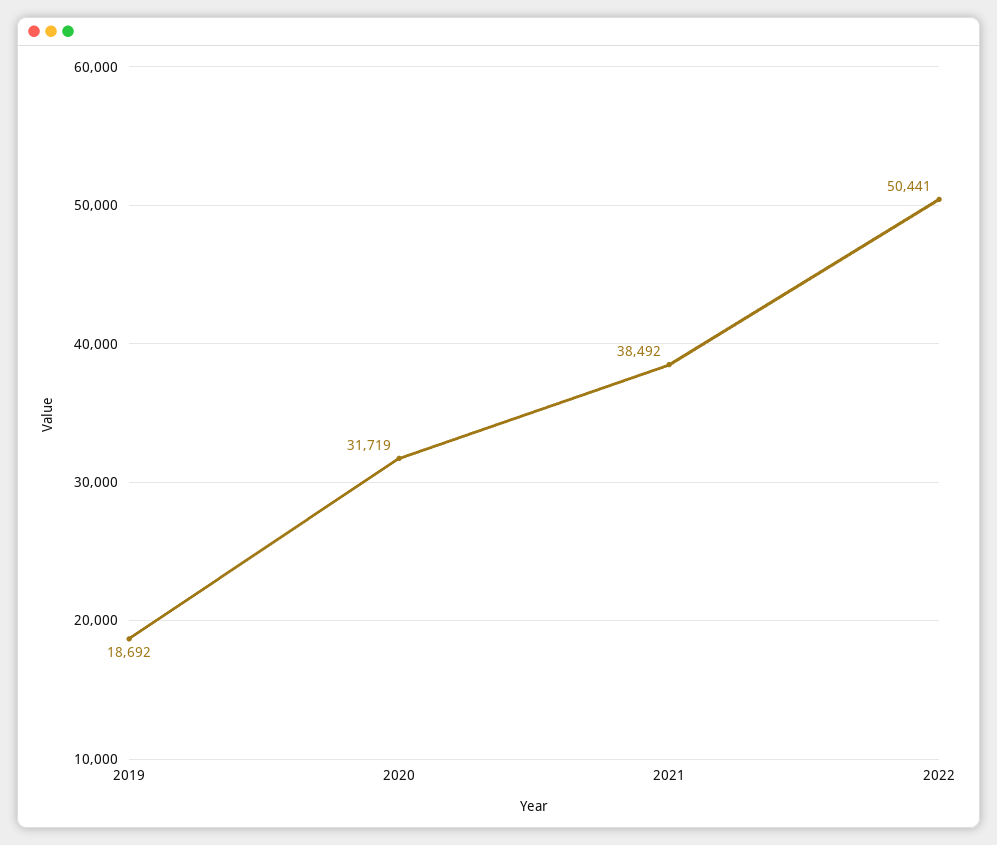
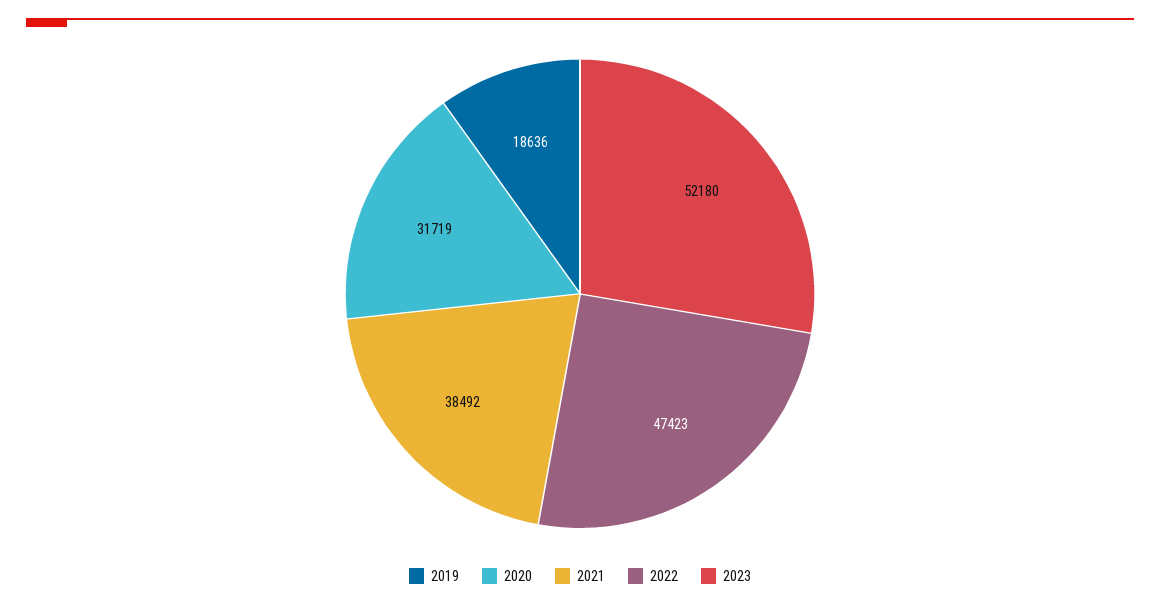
2019: 18692 -> 18636
2022: 50441 -> 47423
2023: none -> 52180

